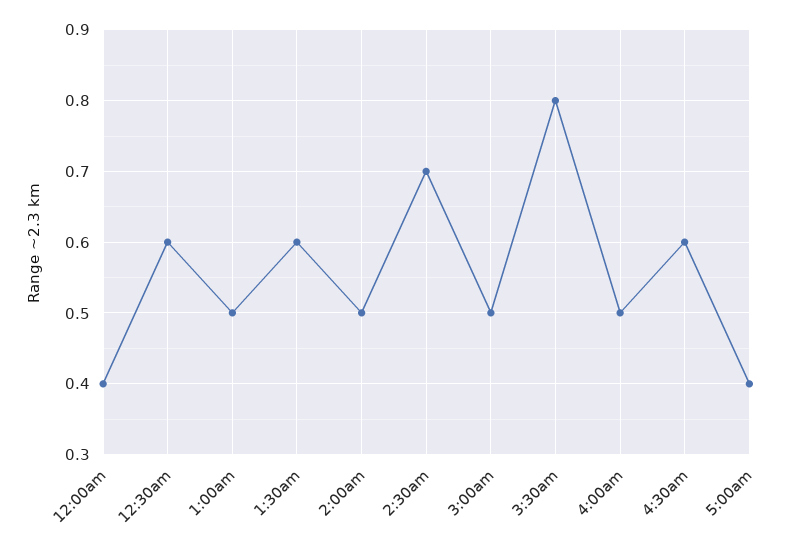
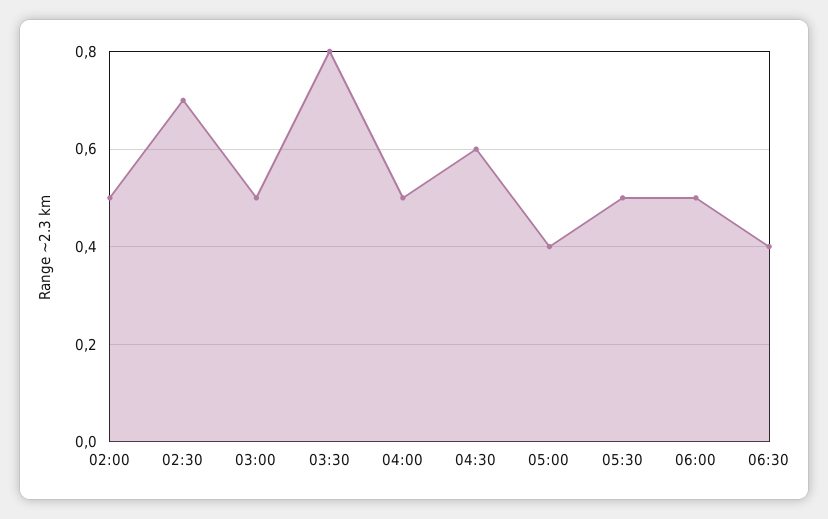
12:00am: 0.4 -> none
12:30am: 0.6 -> none
1:00am: 0.5 -> none
1:30am: 0.6 -> none
05:30: none -> 0.5
06:00: none -> 0.5
06:30: none -> 0.4

